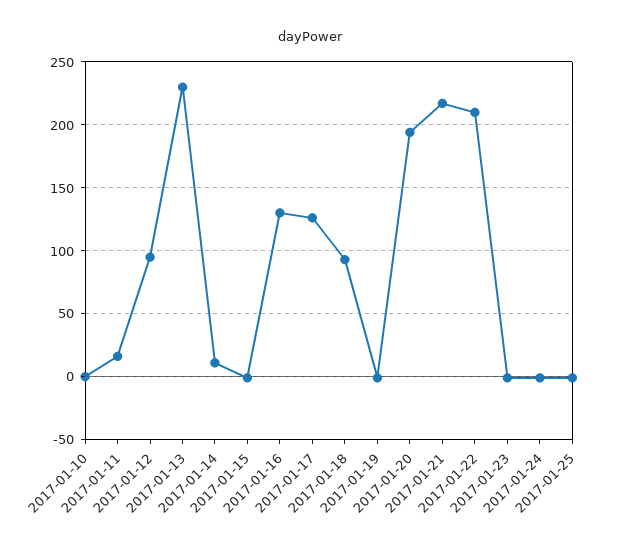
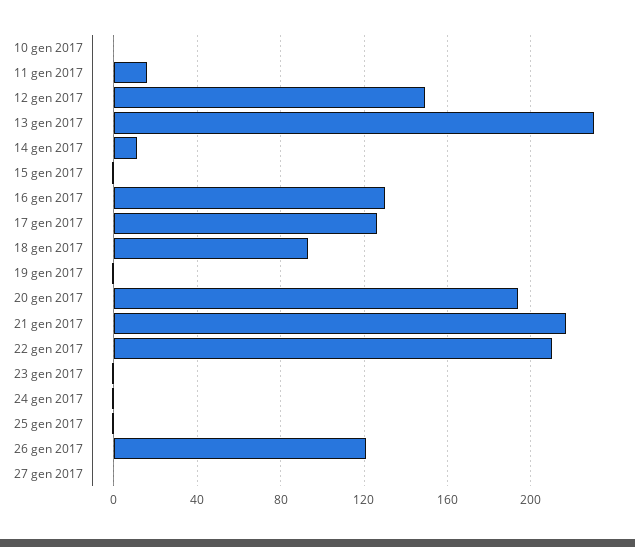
2017-01-12: 95 -> 150
26 gen 2017: none -> 120
27 gen 2017: none -> 0

